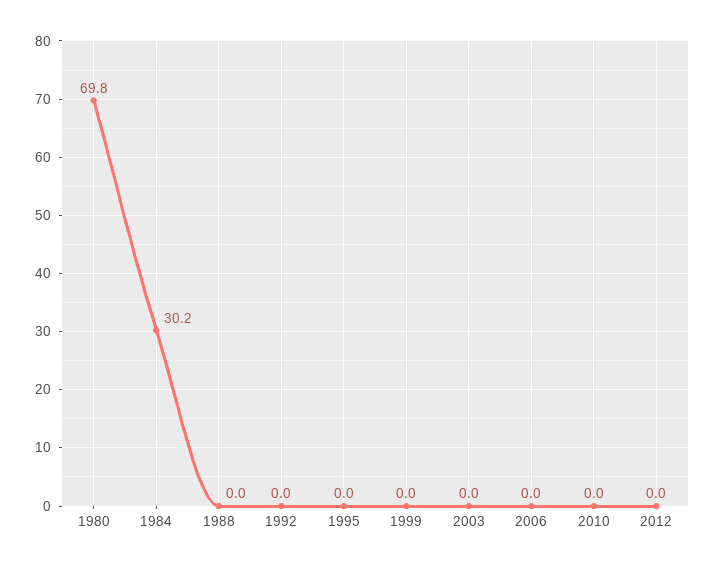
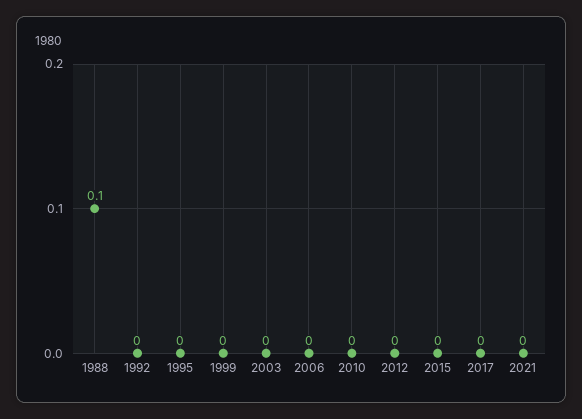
1980: 69.8 -> none
1984: 30.2 -> none
1988: 0 -> 0.1
2015: none -> 0
2017: none -> 0
2021: none -> 0

